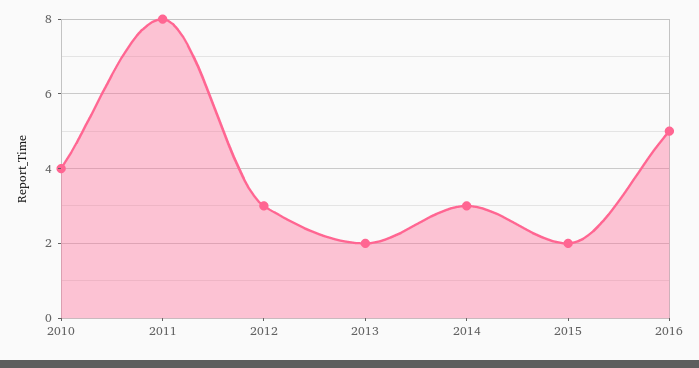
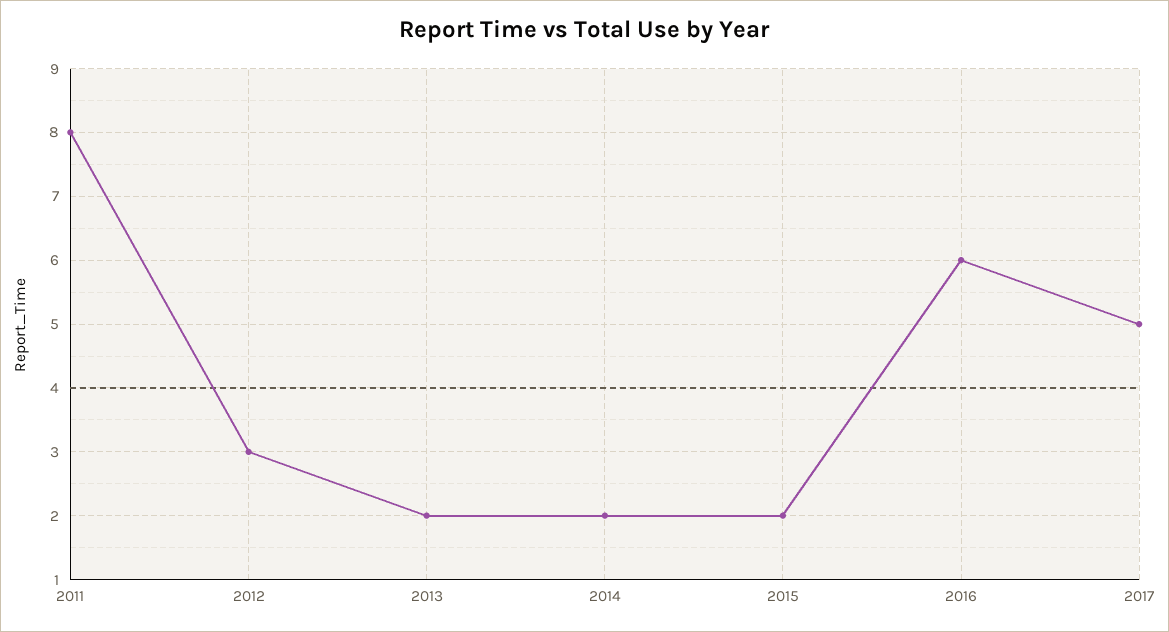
2010: 4 -> none
2014: 3 -> 2
2016: 5 -> 6
2017: none -> 5

